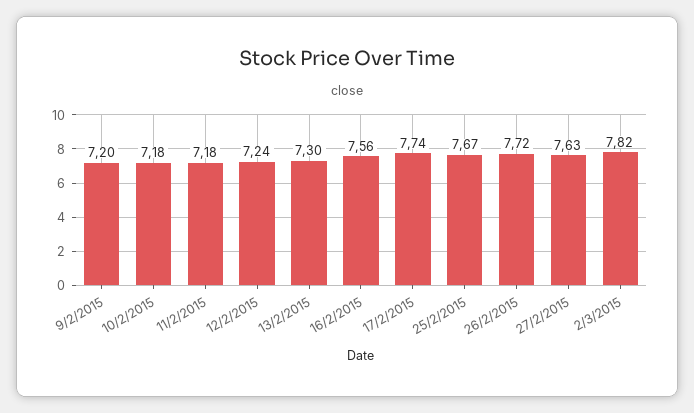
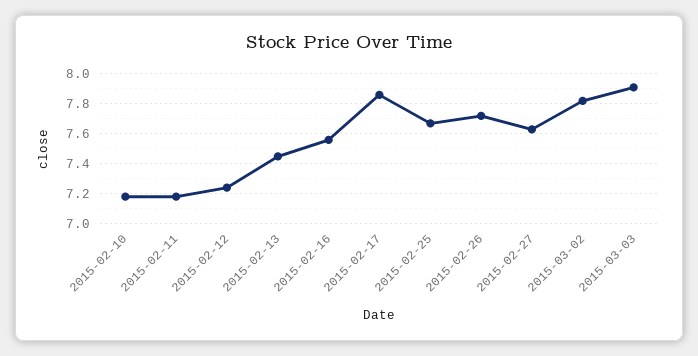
9/2/2015: 7.2 -> none
13/2/2015: 7.3 -> 7.45
17/2/2015: 7.74 -> 7.85
2015-03-03: none -> 7.9

